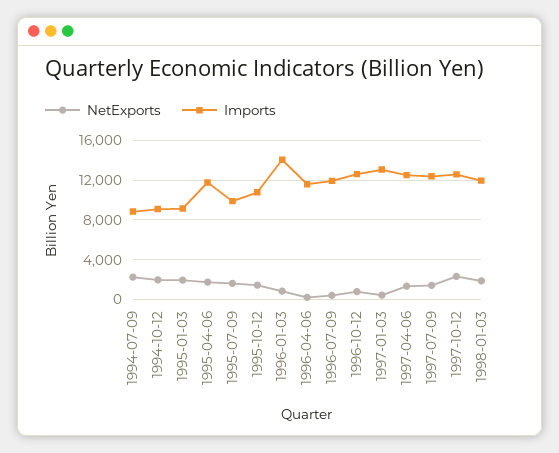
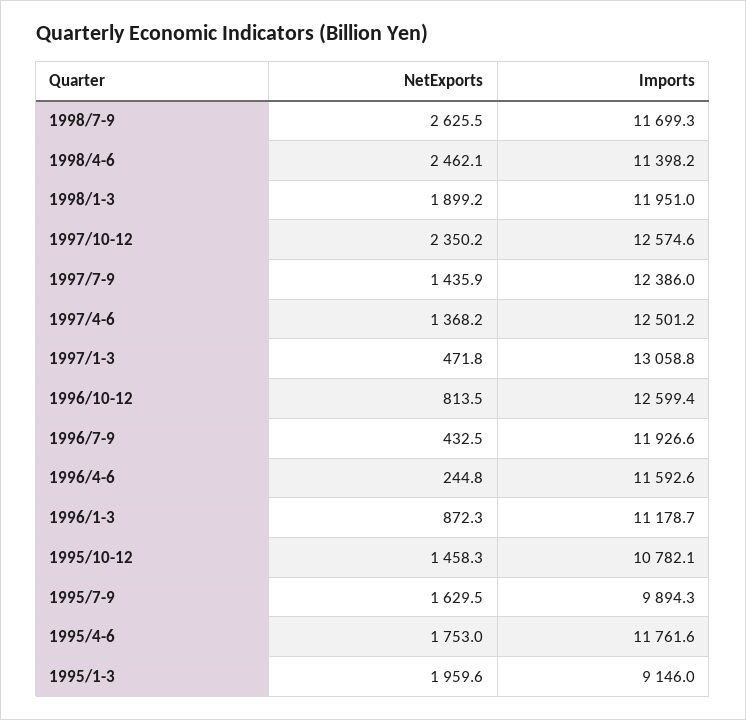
NetExports, 1994-07-09: 2000 -> none
Imports, 1994-07-09: 9000 -> none
NetExports, 1994-10-12: 2000 -> none
Imports, 1994-10-12: 9000 -> none
Imports, 1996-01-03: 14000 -> 11178.7
NetExports, 1998/7-9: none -> 2625.5
Imports, 1998/7-9: none -> 11699.3
NetExports, 1998/4-6: none -> 2462.1
Imports, 1998/4-6: none -> 11398.2

